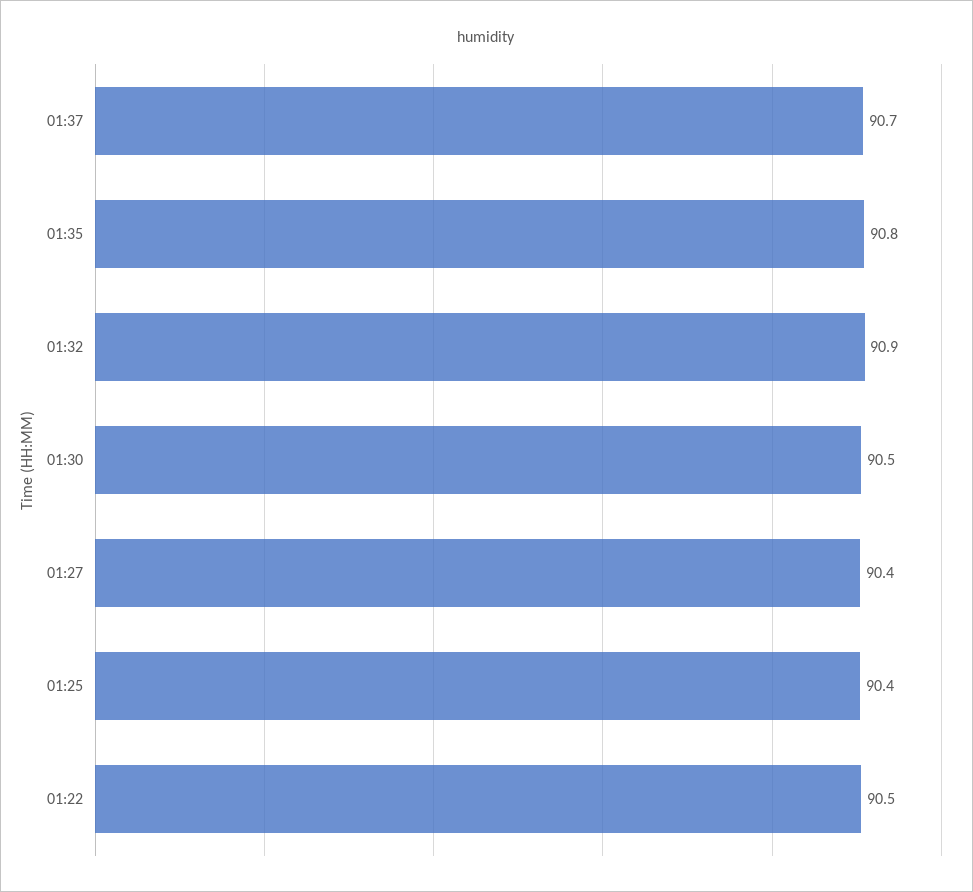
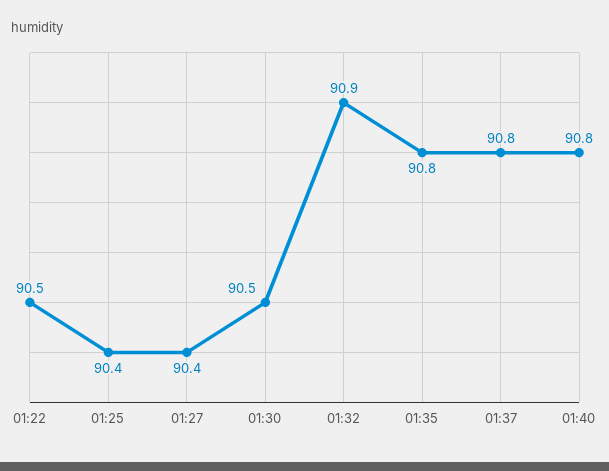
01:37: 90.7 -> 90.8
01:40: none -> 90.8

